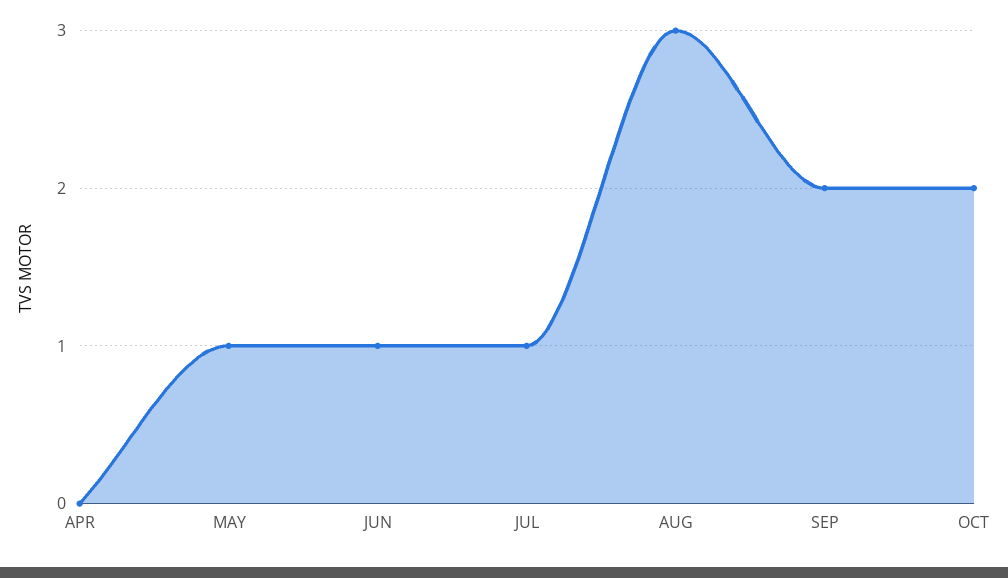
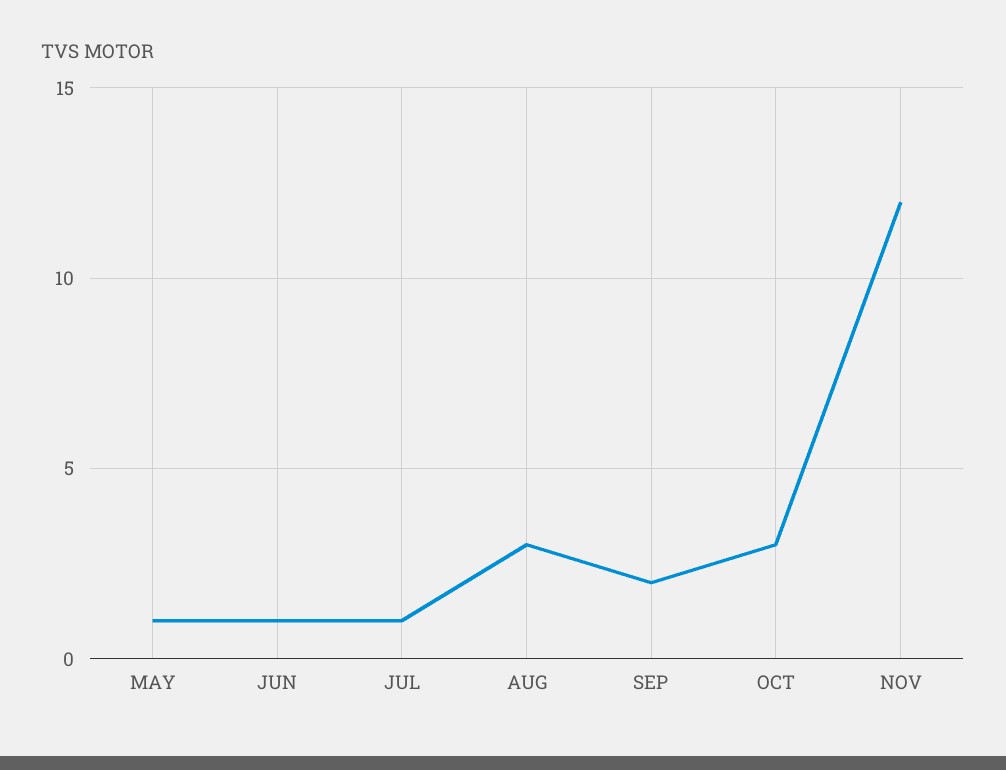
APR: 0 -> none
OCT: 2 -> 3
NOV: none -> 12

